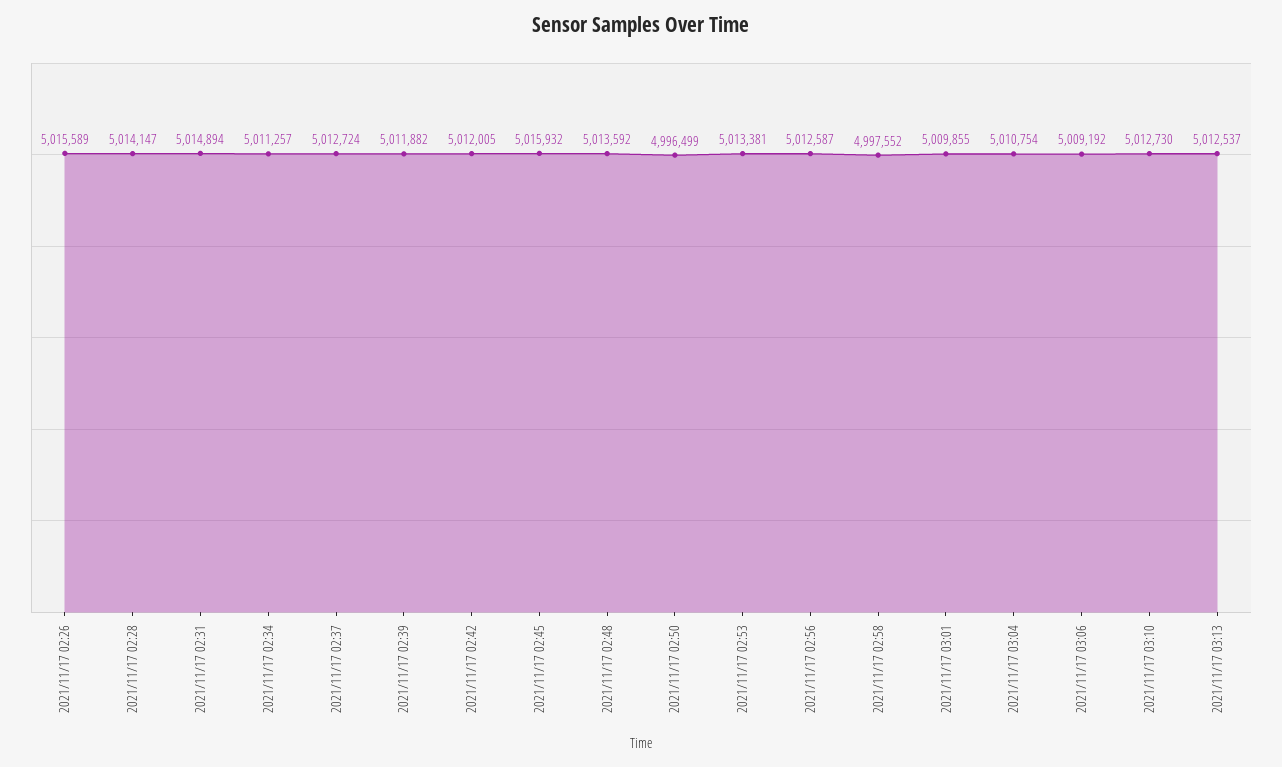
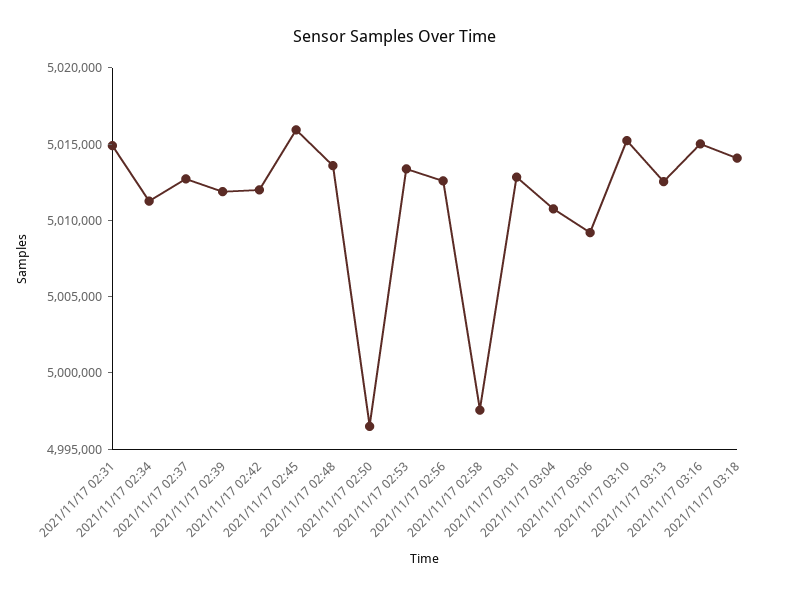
2021/11/17 02:26: 5015589 -> none
2021/11/17 02:28: 5014147 -> none
2021/11/17 03:01: 5009855 -> 5013000
2021/11/17 03:10: 5012730 -> 5015000
2021/11/17 03:16: none -> 5015000
2021/11/17 03:18: none -> 5014000

